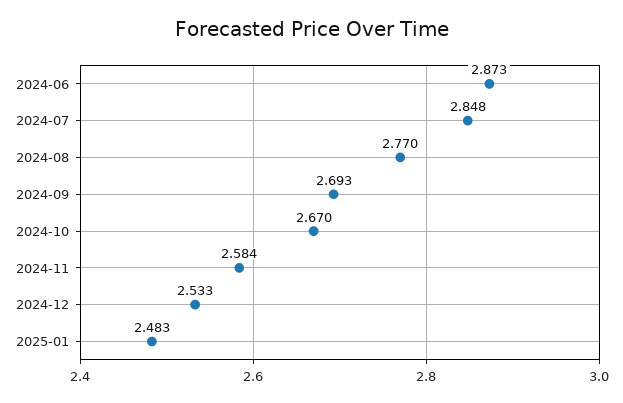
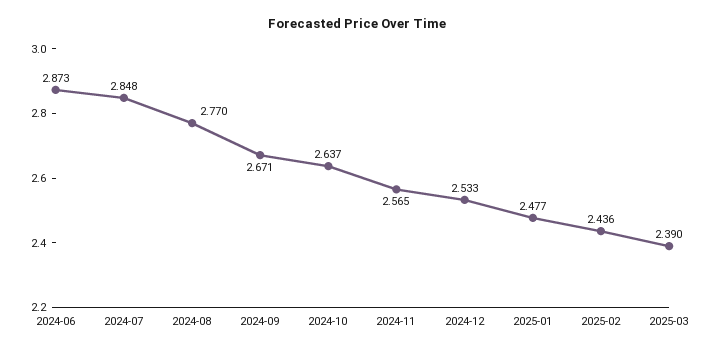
2024-09: 2.693 -> 2.671
2024-10: 2.67 -> 2.637
2024-11: 2.584 -> 2.565
2025-01: 2.483 -> 2.477
2025-02: none -> 2.436
2025-03: none -> 2.39

